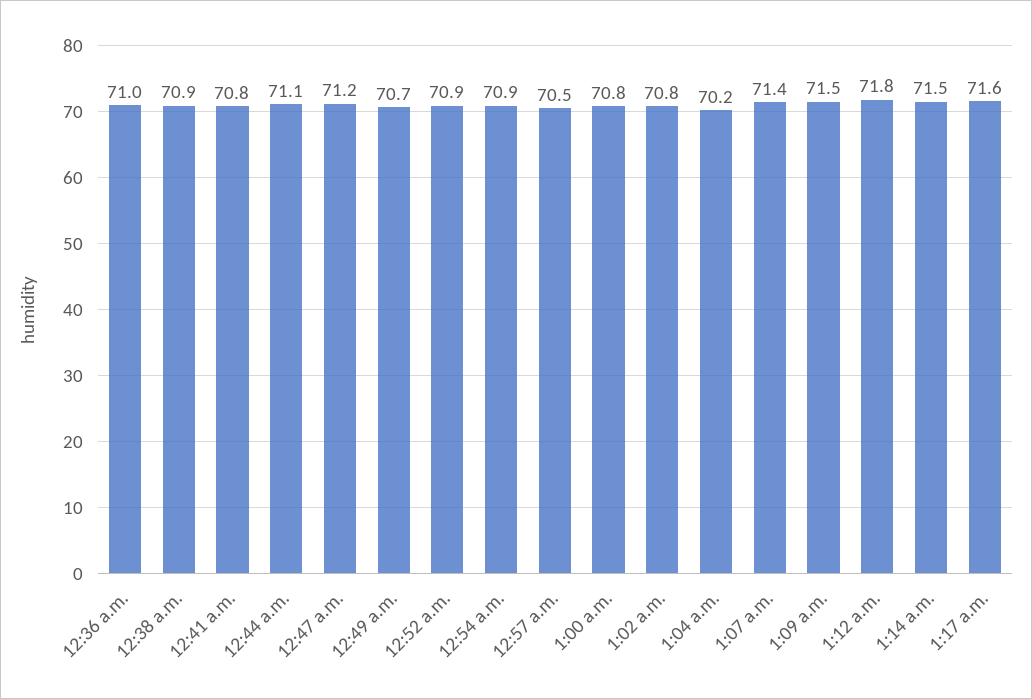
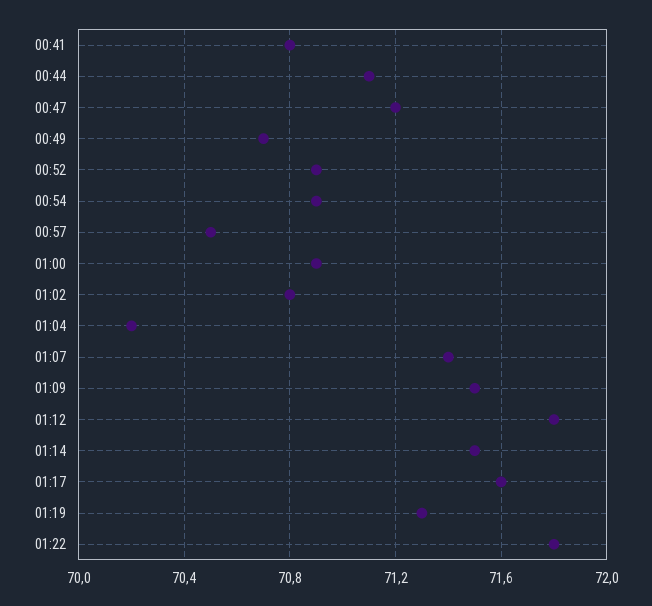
12:36 a.m.: 71 -> none
12:38 a.m.: 70.9 -> none
1:00 a.m.: 70.8 -> 70.9
01:19: none -> 71.3
01:22: none -> 71.8

